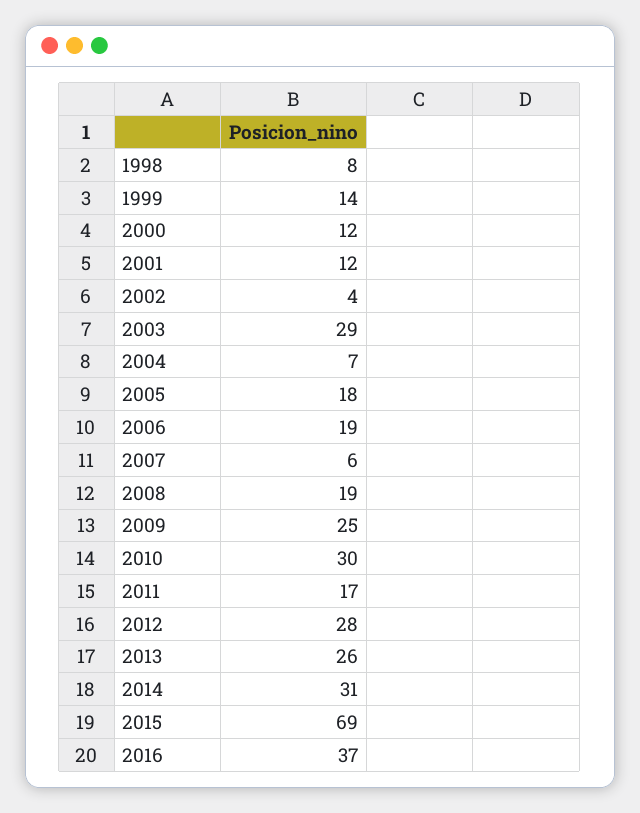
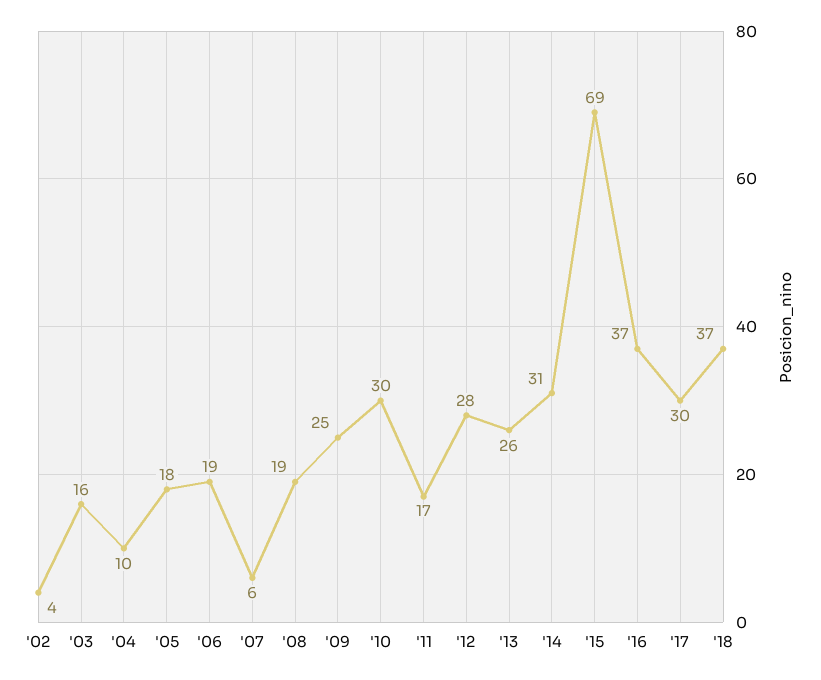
1998: 8 -> none
1999: 14 -> none
2000: 12 -> none
2001: 12 -> none
2003: 29 -> 16
2004: 7 -> 10
'17: none -> 30
'18: none -> 37

